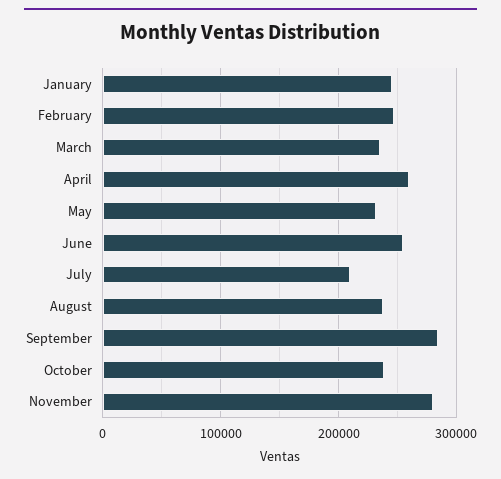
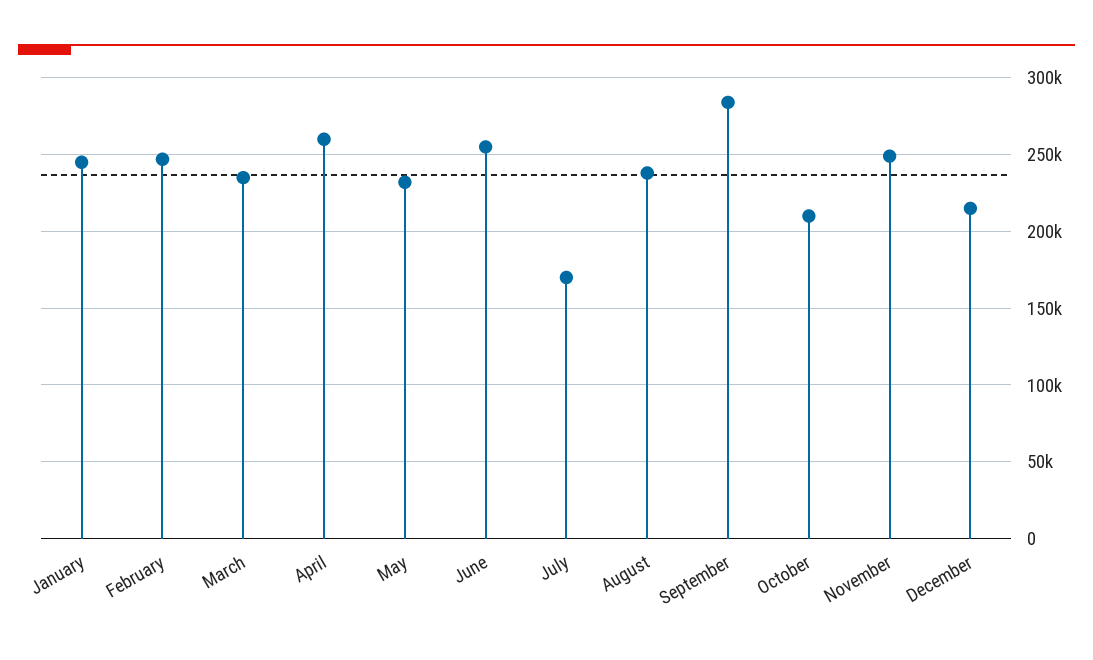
July: 210000 -> 170000
October: 240000 -> 210000
November: 280000 -> 250000
December: none -> 215000

